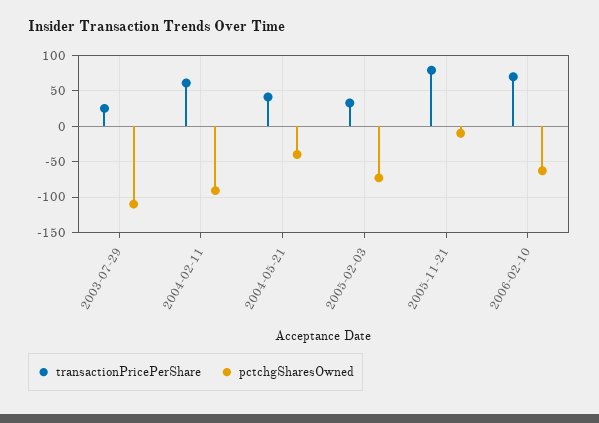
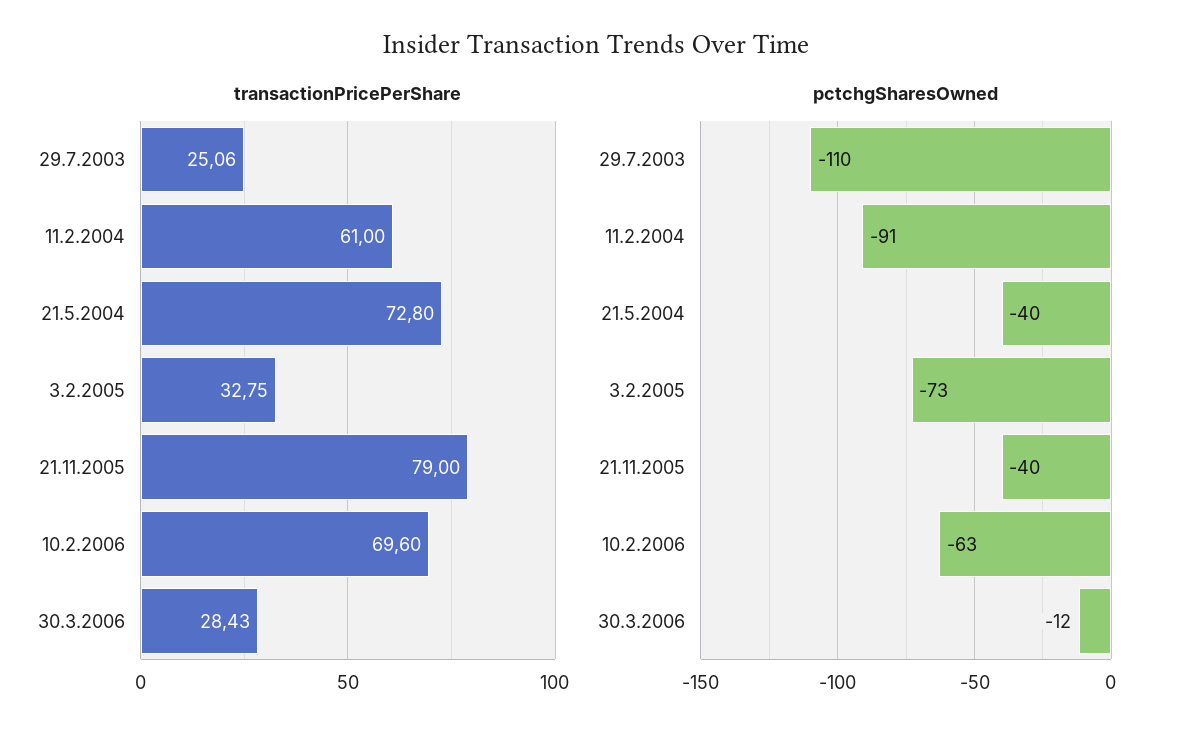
transactionPricePerShare, 2004-05-21: 40 -> 72.8
pctchgSharesOwned, 2005-11-21: -10 -> -40
transactionPricePerShare, 30.3.2006: none -> 28.43
pctchgSharesOwned, 30.3.2006: none -> -12

